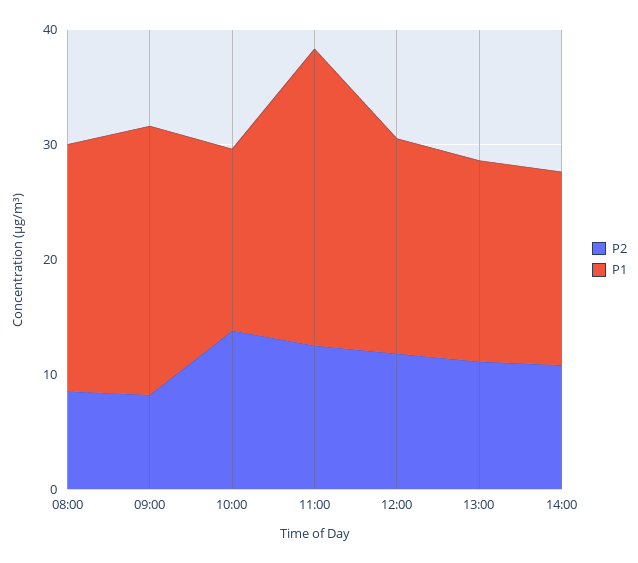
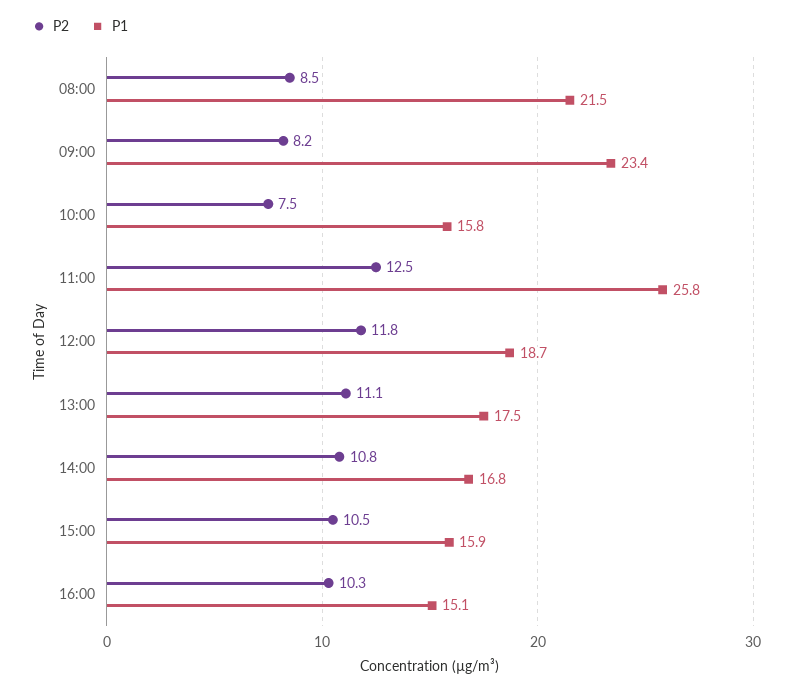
P2, 10:00: 14 -> 7.5
P2, 15:00: none -> 10.5
P1, 15:00: none -> 15.9
P2, 16:00: none -> 10.3
P1, 16:00: none -> 15.1

